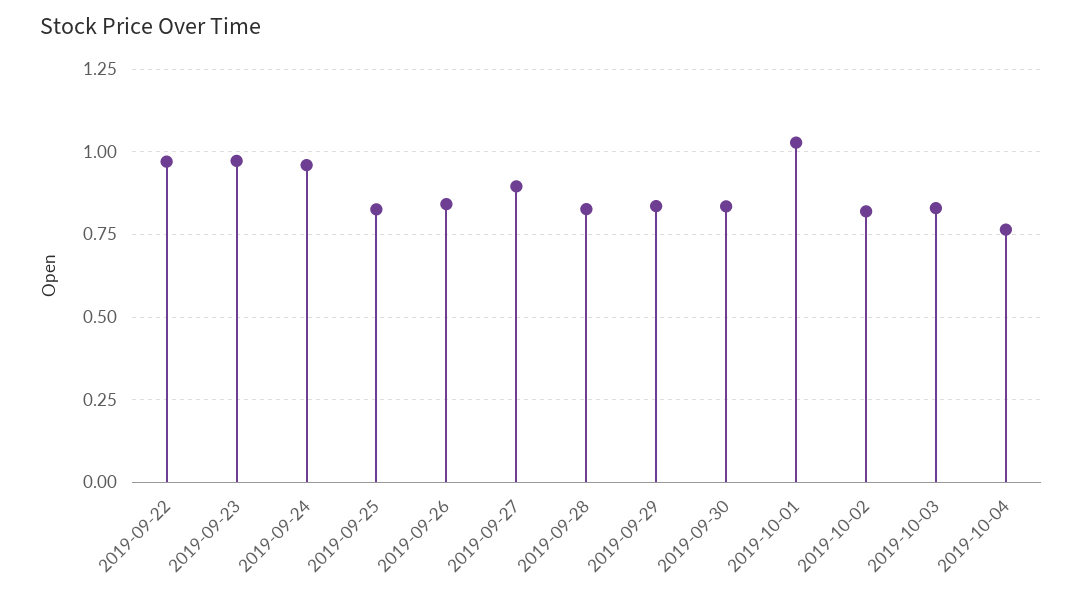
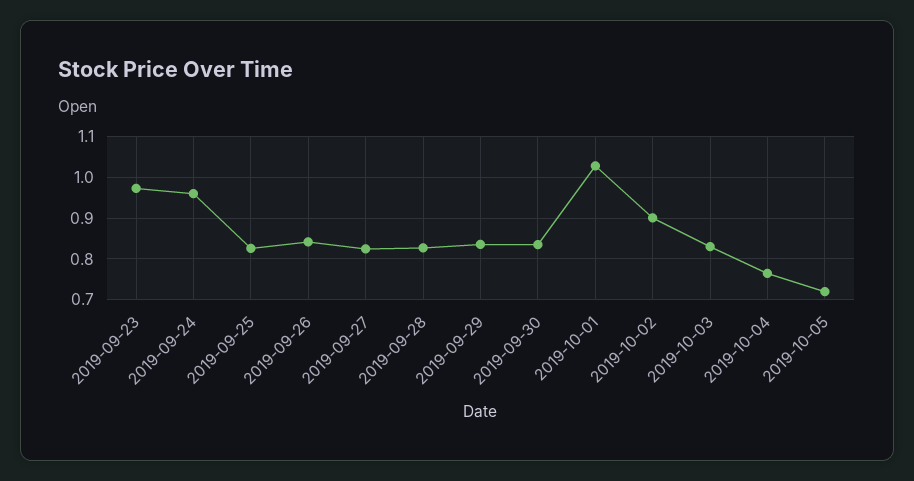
2019-09-22: 0.975 -> none
2019-09-27: 0.9 -> 0.82
2019-10-02: 0.825 -> 0.9
2019-10-05: none -> 0.72

